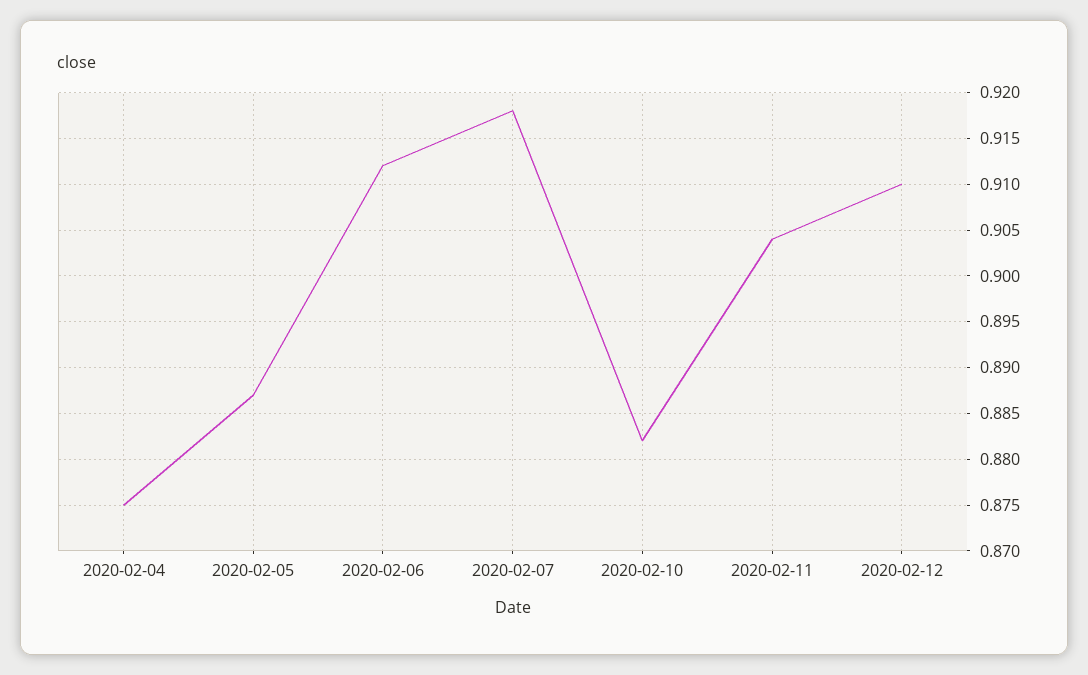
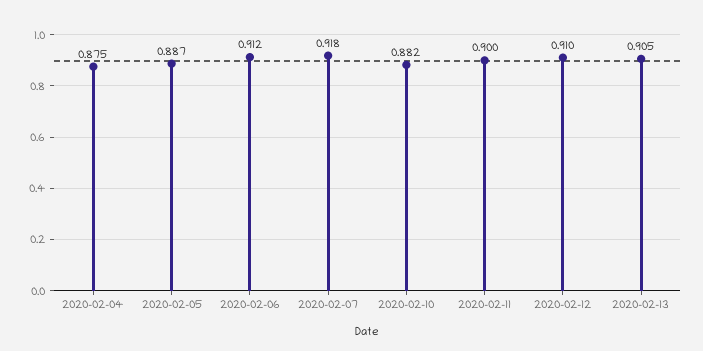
2020-02-11: 0.904 -> 0.9
2020-02-13: none -> 0.905

